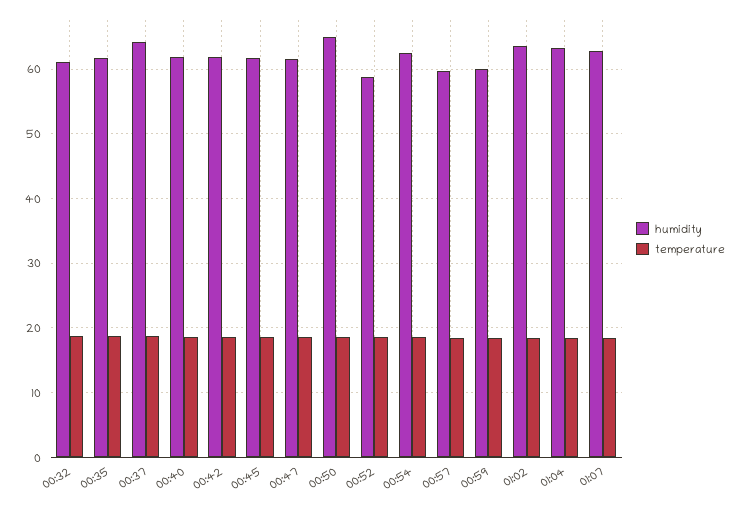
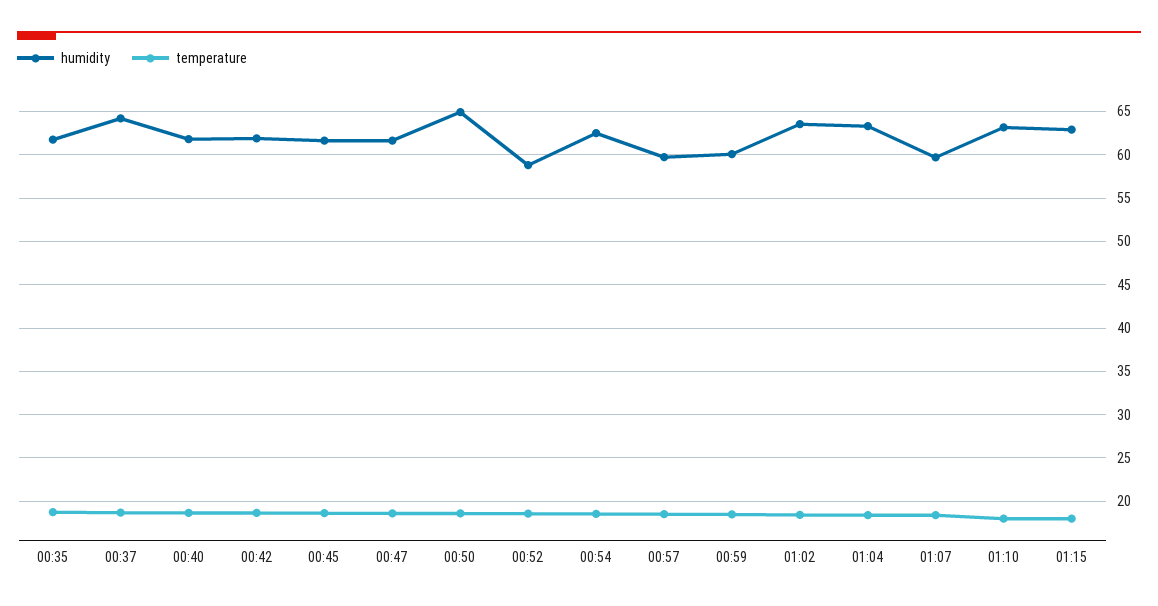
humidity, 00:32: 61 -> none
temperature, 00:32: 19 -> none
humidity, 01:07: 63 -> 60
humidity, 01:10: none -> 63
temperature, 01:10: none -> 18
humidity, 01:15: none -> 63
temperature, 01:15: none -> 18

